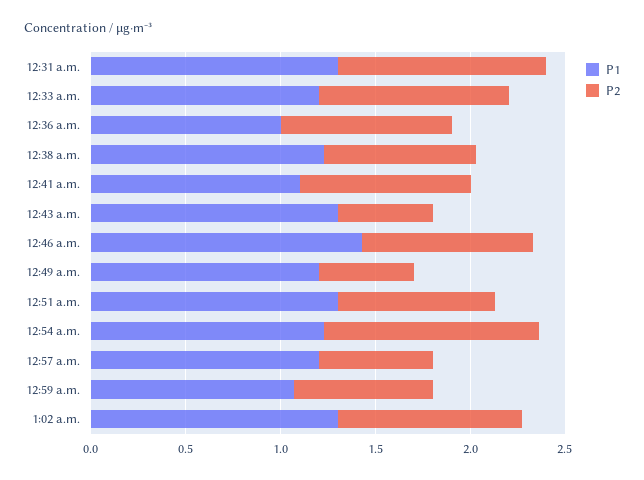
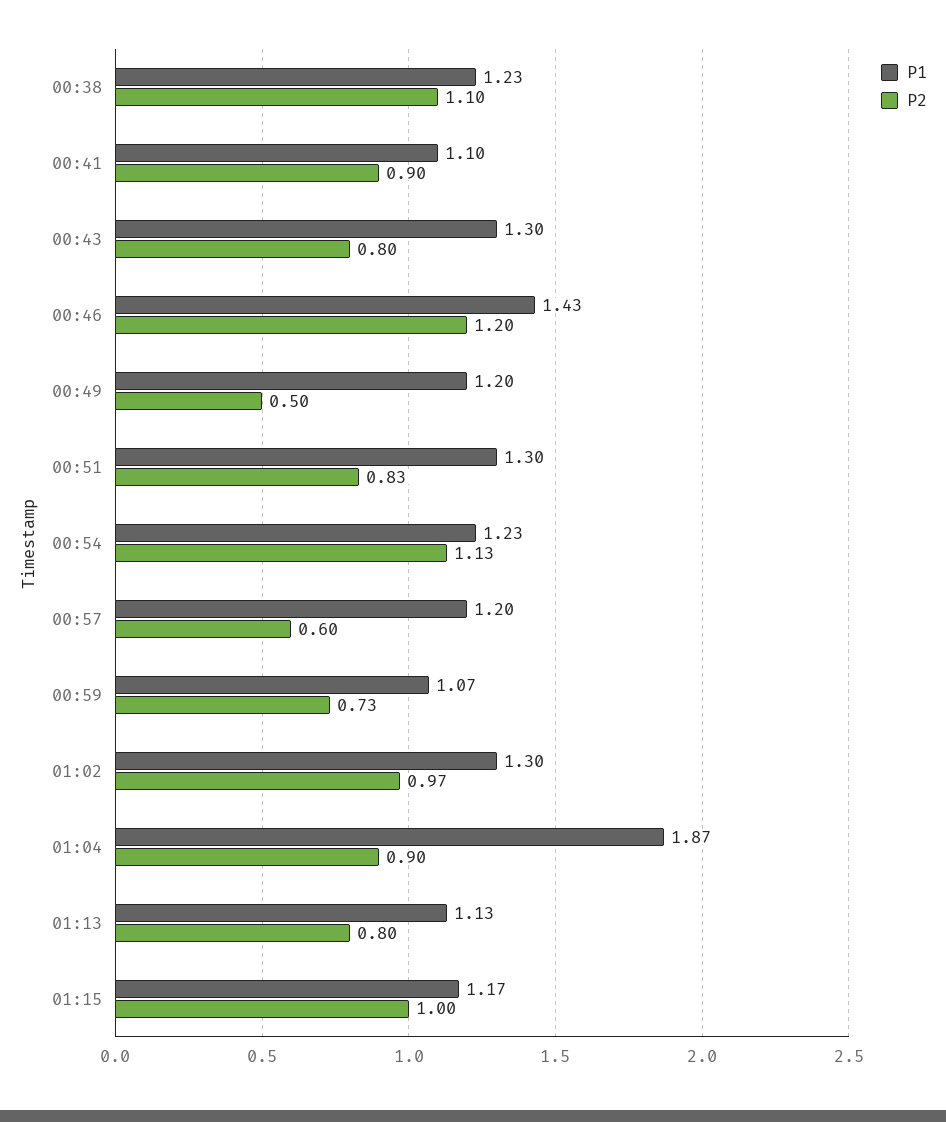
P1, 12:31 a.m.: 1.3 -> none
P2, 12:31 a.m.: 1.1 -> none
P1, 12:33 a.m.: 1.2 -> none
P2, 12:33 a.m.: 1 -> none
P1, 12:36 a.m.: 1 -> none
P2, 12:36 a.m.: 0.9 -> none
P2, 12:38 a.m.: 0.8 -> 1.1
P2, 12:43 a.m.: 0.5 -> 0.8
P2, 12:46 a.m.: 0.9 -> 1.2
P1, 01:04: none -> 1.87
P2, 01:04: none -> 0.9
P1, 01:13: none -> 1.13
P2, 01:13: none -> 0.8
P1, 01:15: none -> 1.17
P2, 01:15: none -> 1

